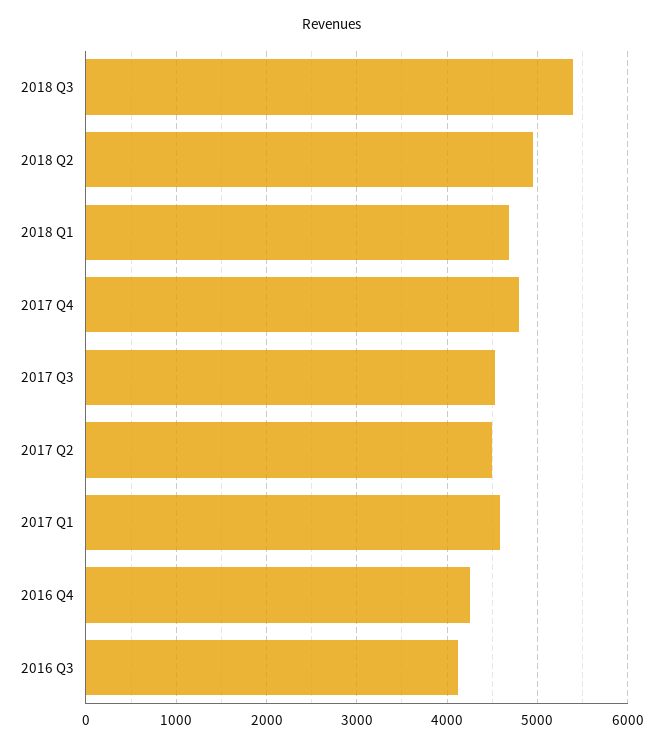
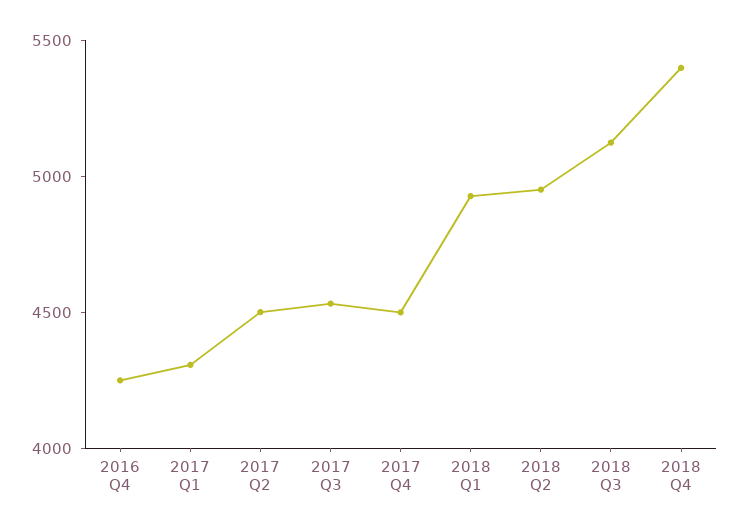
2018 Q3: 5400 -> 5100
2018 Q1: 4700 -> 4900
2017 Q4: 4800 -> 4500
2017 Q1: 4600 -> 4300
2016 Q3: 4100 -> none
2018 Q4: none -> 5400

